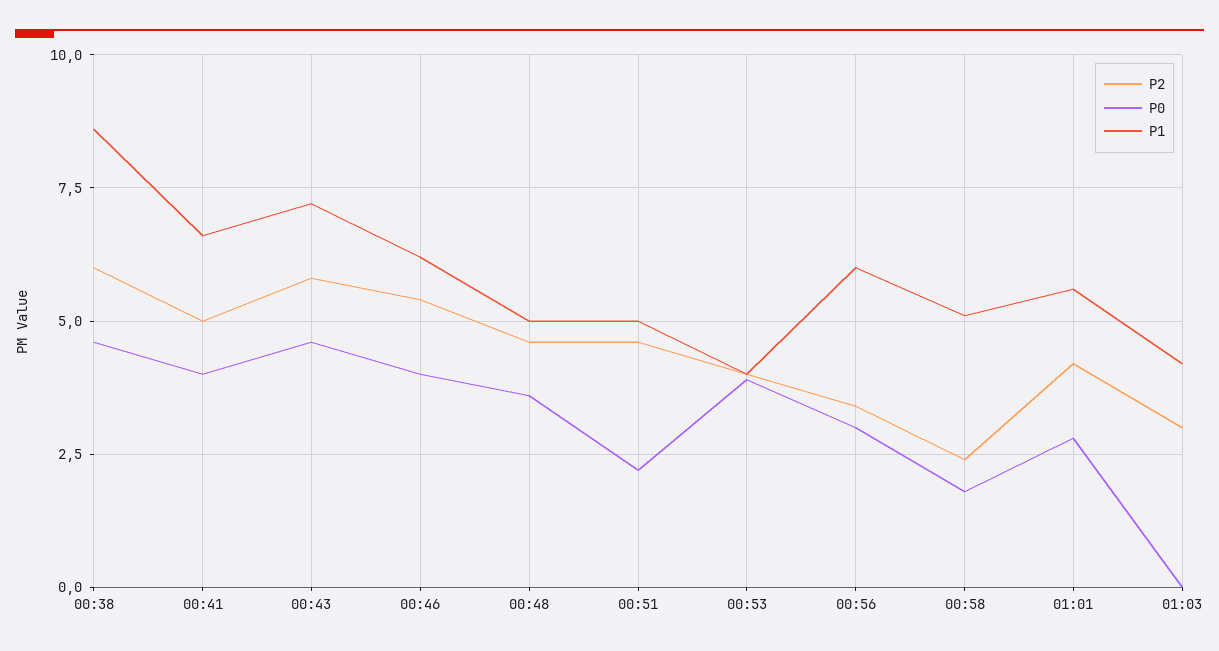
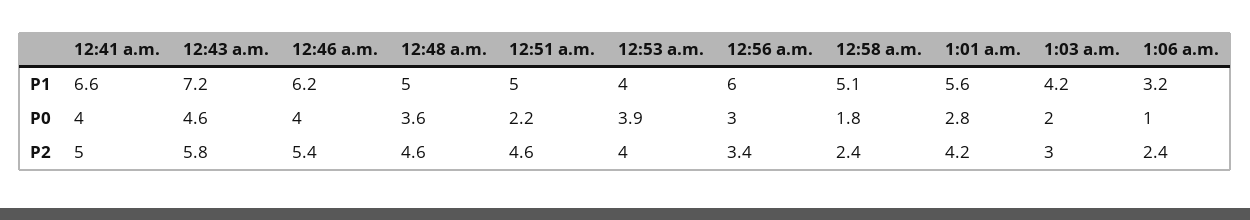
P2, 00:38: 6 -> none
P0, 00:38: 4.5 -> none
P1, 00:38: 8.5 -> none
P0, 01:03: 0 -> 2
P1, 1:06 a.m.: none -> 3.2
P0, 1:06 a.m.: none -> 1
P2, 1:06 a.m.: none -> 2.4

